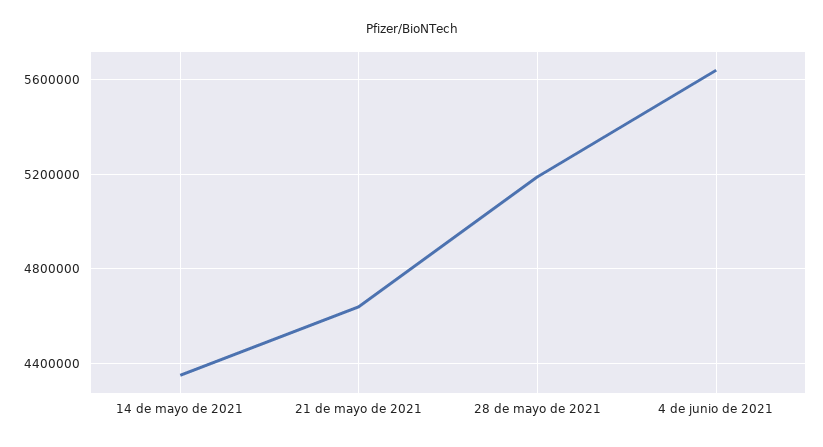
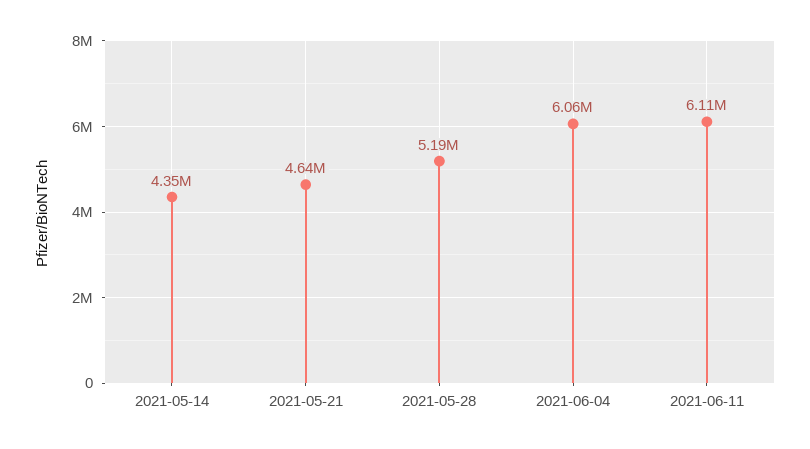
4 de junio de 2021: 5650000 -> 6060000
2021-06-11: none -> 6110000

